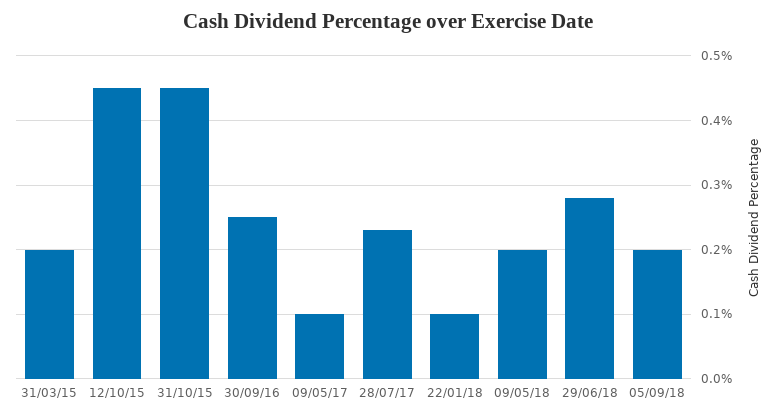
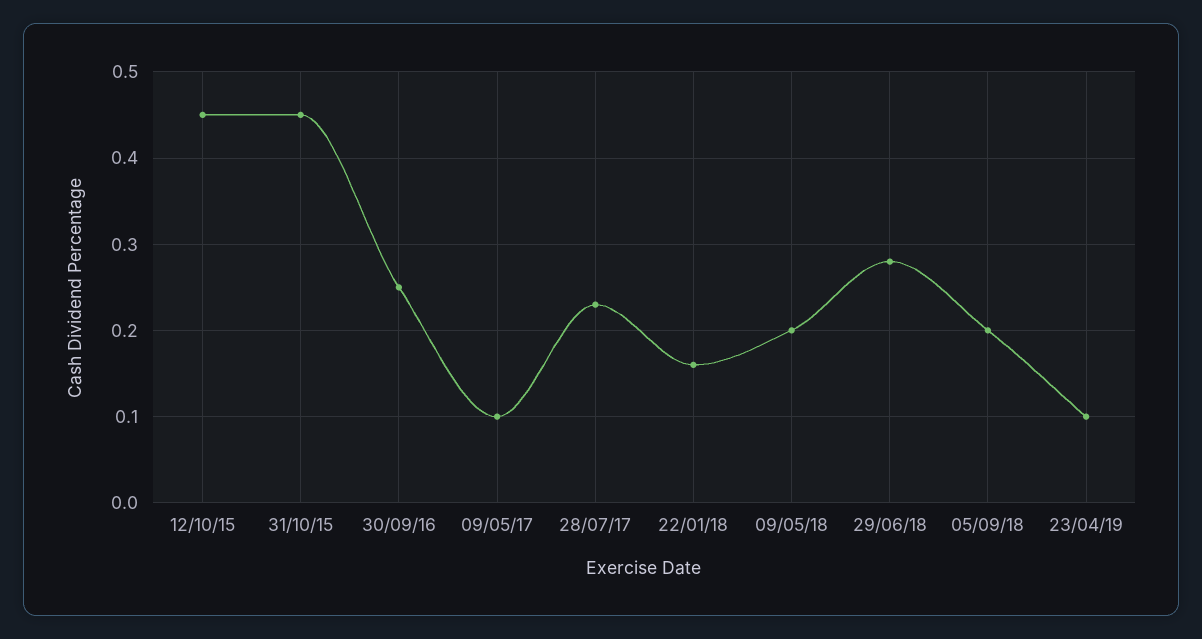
31/03/15: 0.2 -> none
22/01/18: 0.1 -> 0.16
23/04/19: none -> 0.1

